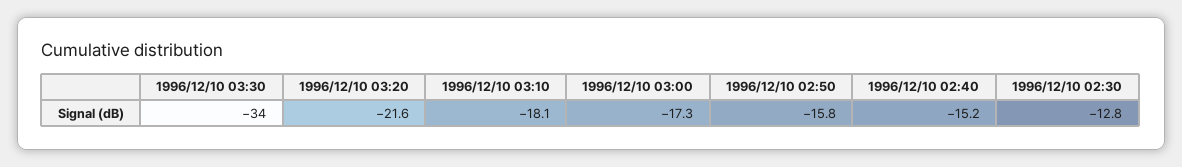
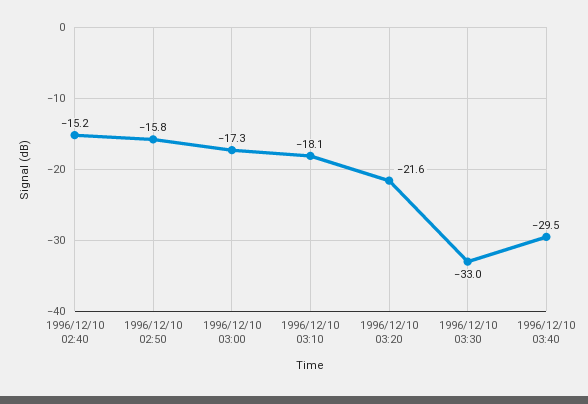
1996/12/10 03:30: -34 -> -33
1996/12/10 02:30: -12.8 -> none
1996/12/10 03:40: none -> -29.5

